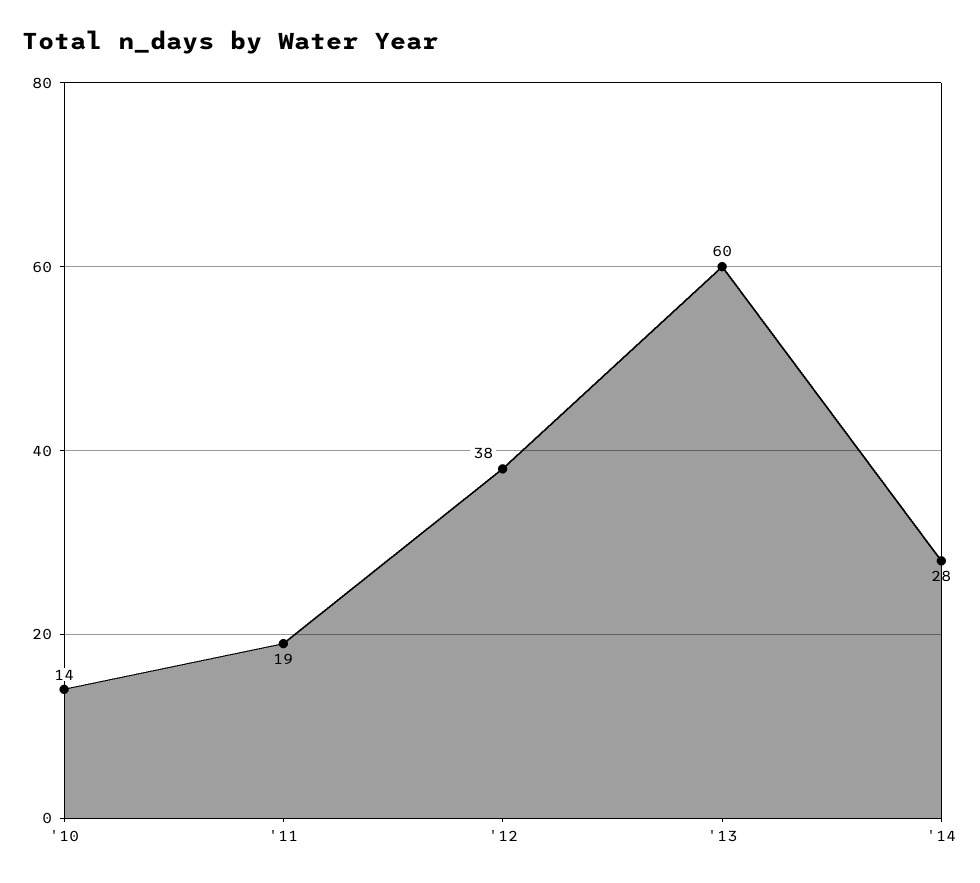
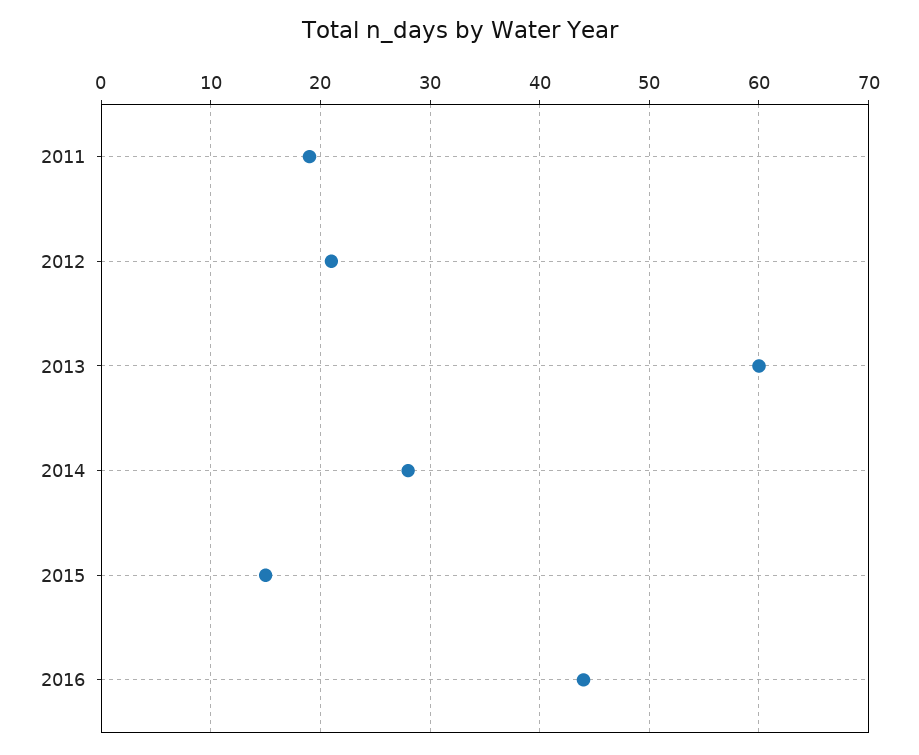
'10: 14 -> none
'12: 38 -> 21
2015: none -> 15
2016: none -> 44

